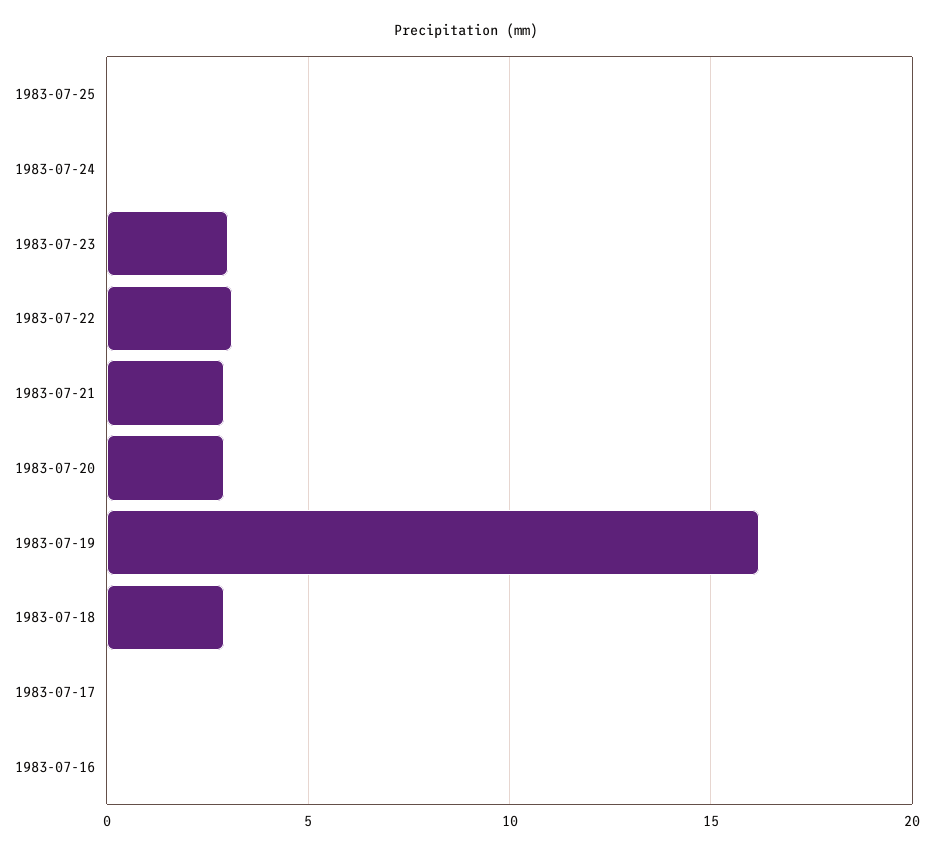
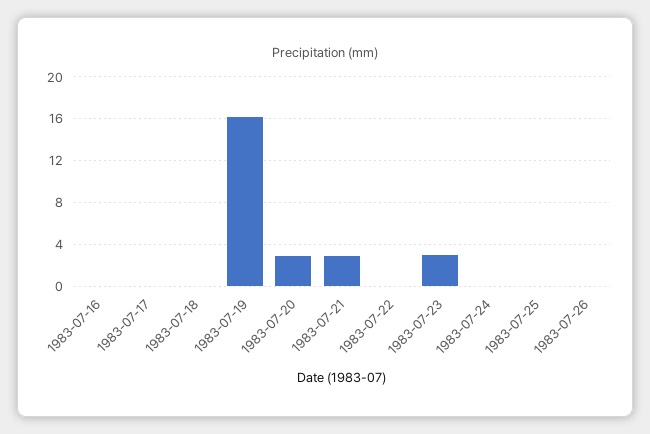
1983-07-22: 3 -> 0
1983-07-18: 3 -> 0
1983-07-26: none -> 0

